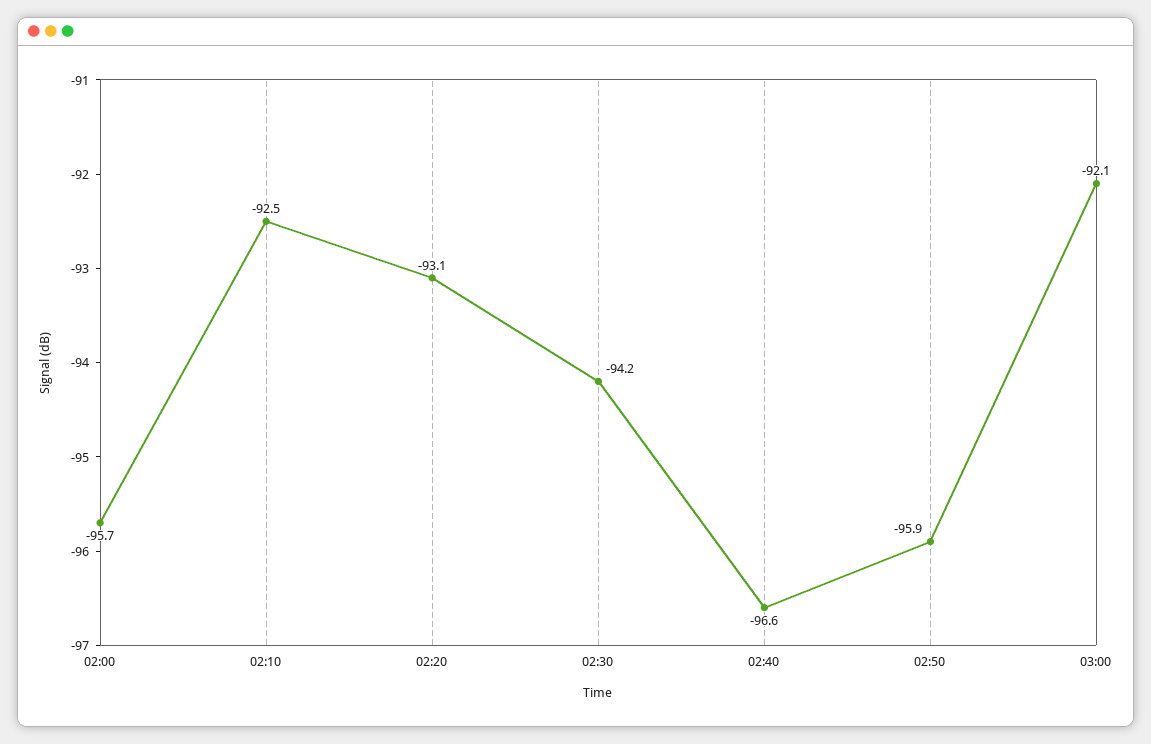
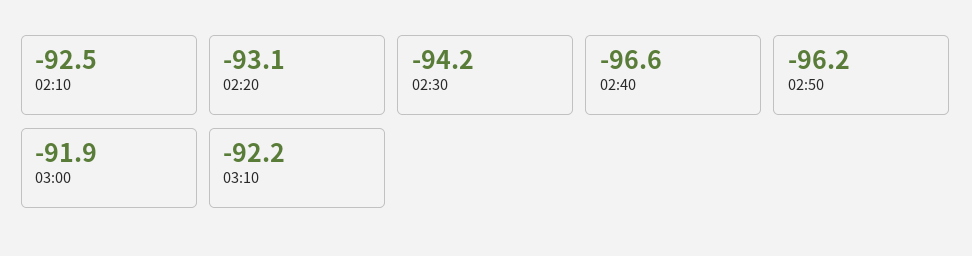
02:00: -95.7 -> none
02:50: -95.9 -> -96.2
03:00: -92.1 -> -91.9
03:10: none -> -92.2

